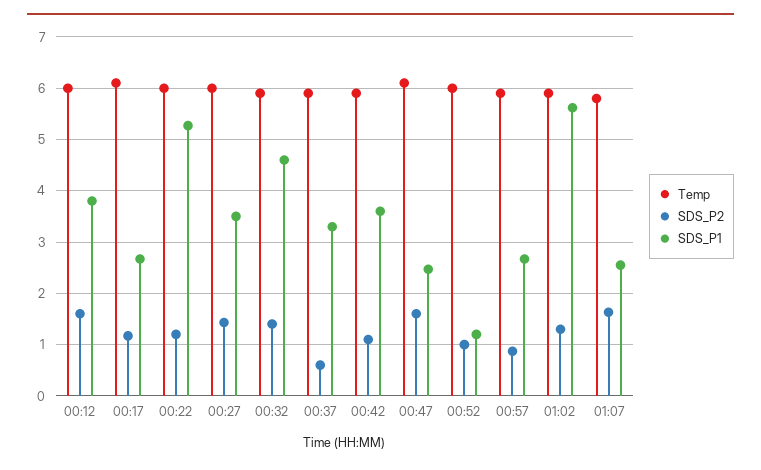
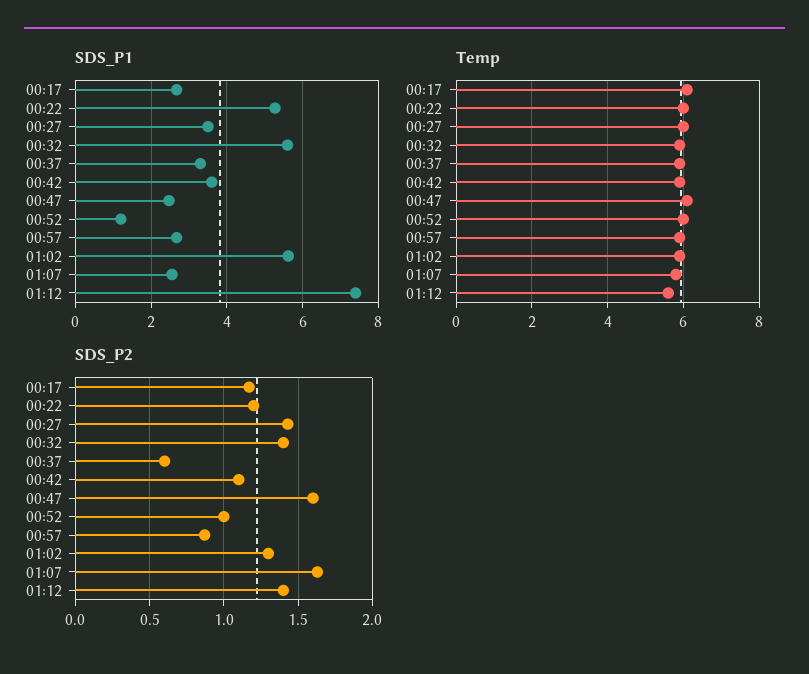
Temp, 00:12: 6 -> none
SDS_P2, 00:12: 1.6 -> none
SDS_P1, 00:12: 3.8 -> none
SDS_P1, 00:32: 4.6 -> 5.6
SDS_P1, 01:12: none -> 7.4
Temp, 01:12: none -> 5.5
SDS_P2, 01:12: none -> 1.4

